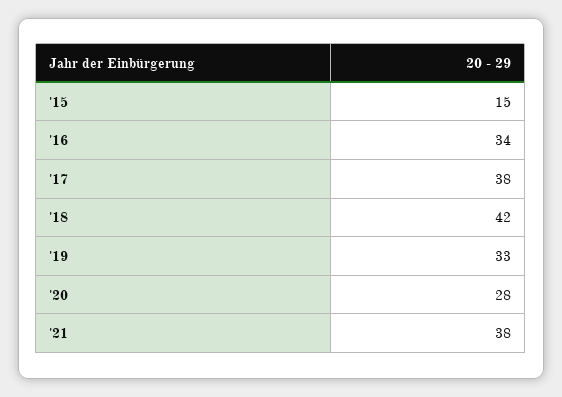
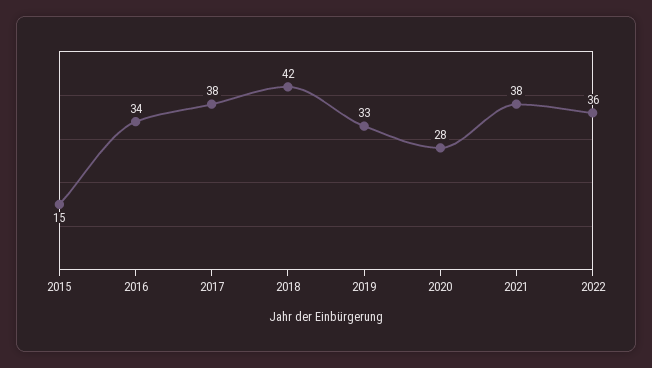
2022: none -> 36

